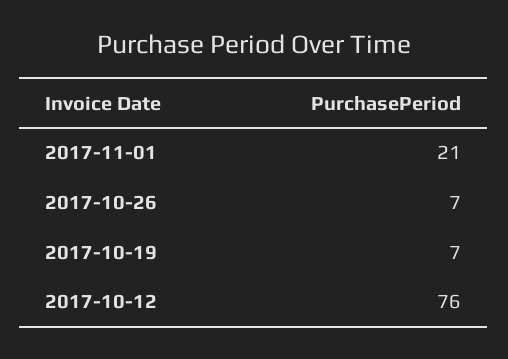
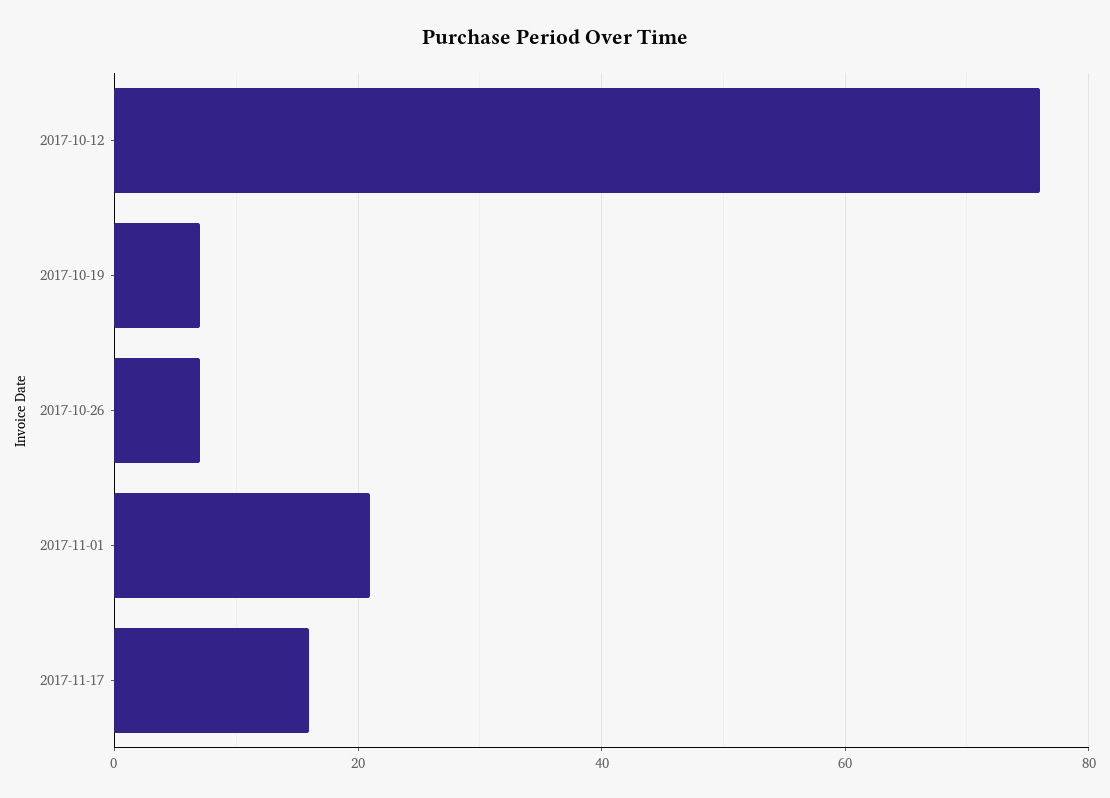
2017-11-17: none -> 15

